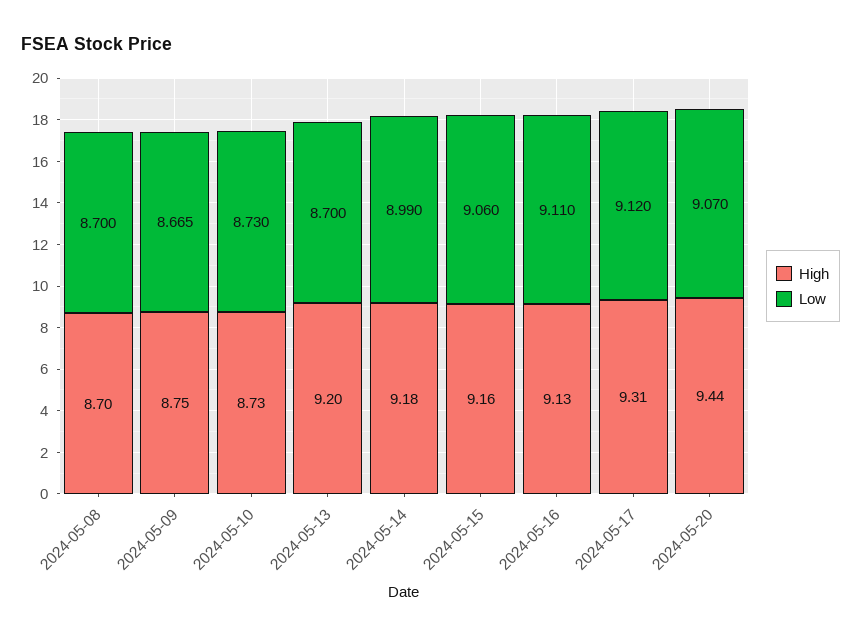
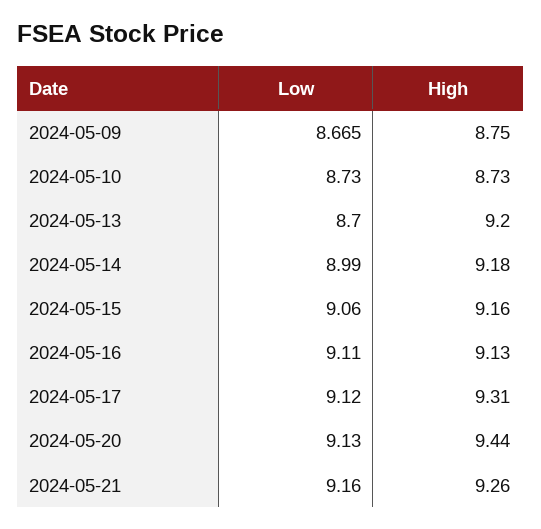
High, 2024-05-08: 8.7 -> none
Low, 2024-05-08: 8.7 -> none
Low, 2024-05-20: 9.07 -> 9.13
Low, 2024-05-21: none -> 9.16
High, 2024-05-21: none -> 9.26

